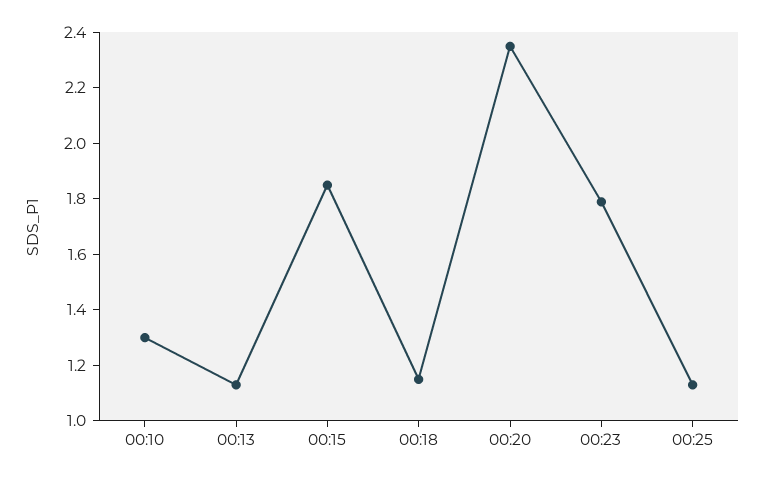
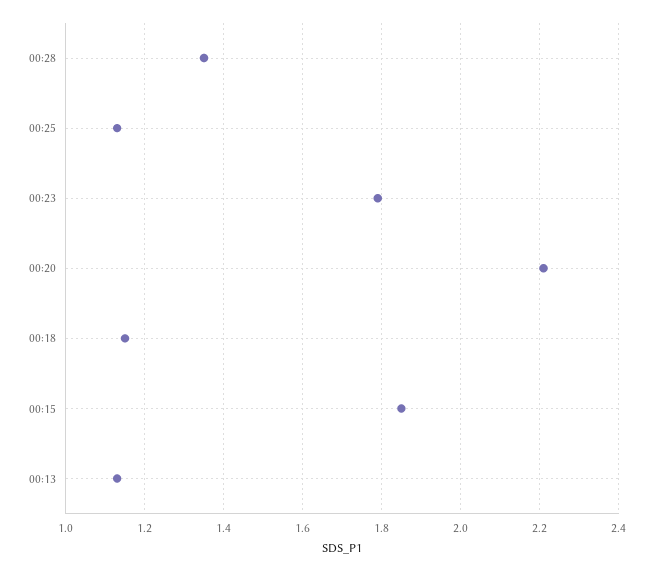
00:10: 1.3 -> none
00:20: 2.35 -> 2.2
00:28: none -> 1.35

